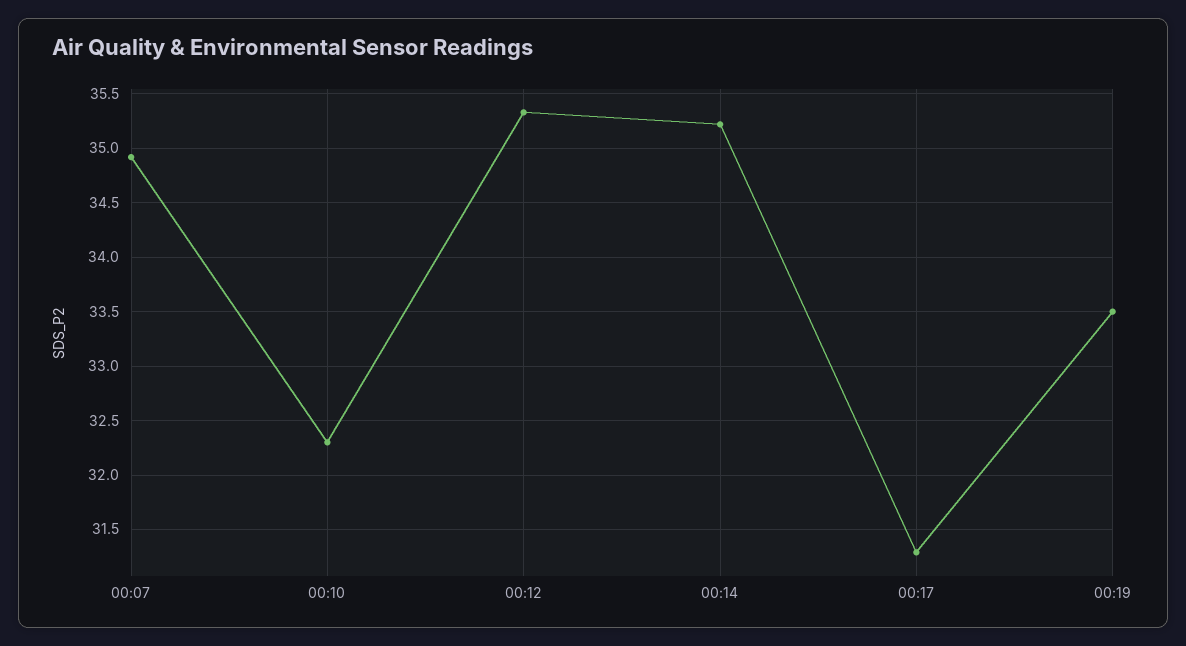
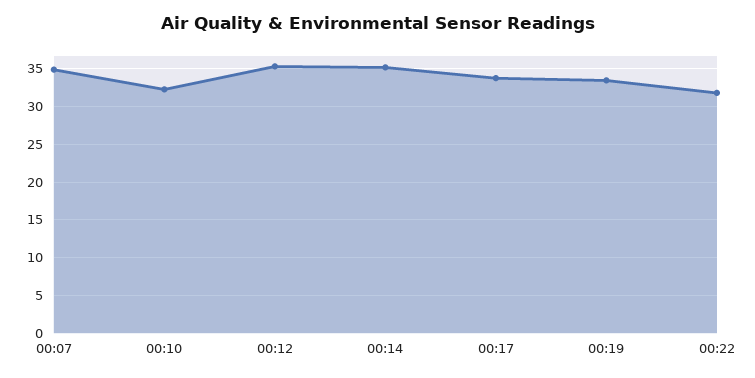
00:17: 31.3 -> 34
00:22: none -> 32

